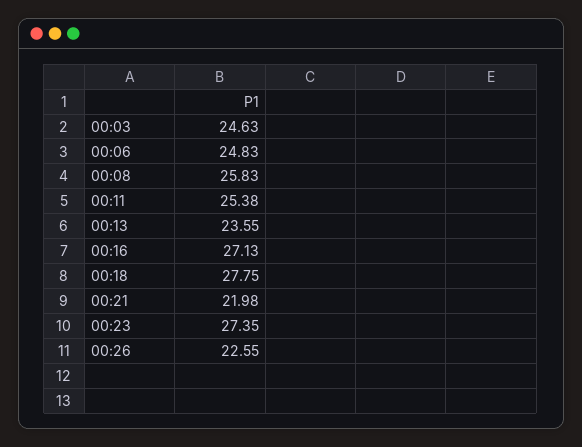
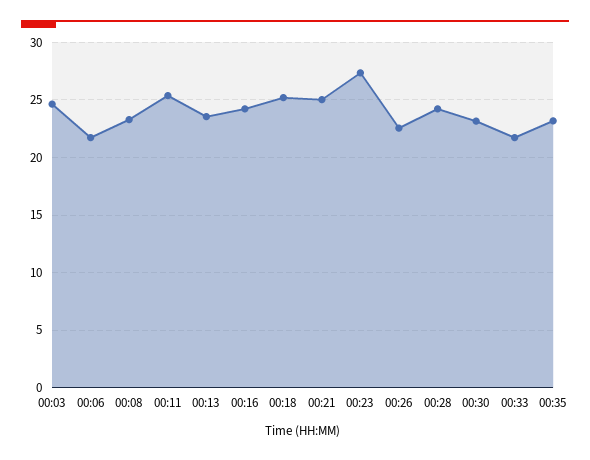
00:06: 24.83 -> 22
00:08: 25.83 -> 23
00:16: 27.13 -> 24
00:18: 27.75 -> 25
00:21: 21.98 -> 25
00:28: none -> 24
00:30: none -> 23
00:33: none -> 22
00:35: none -> 23

